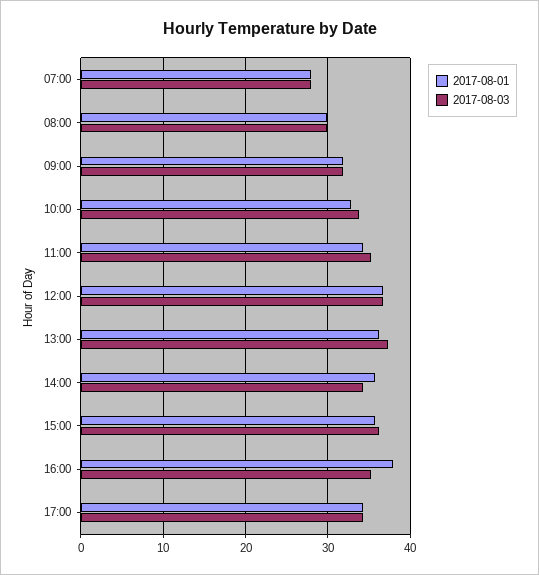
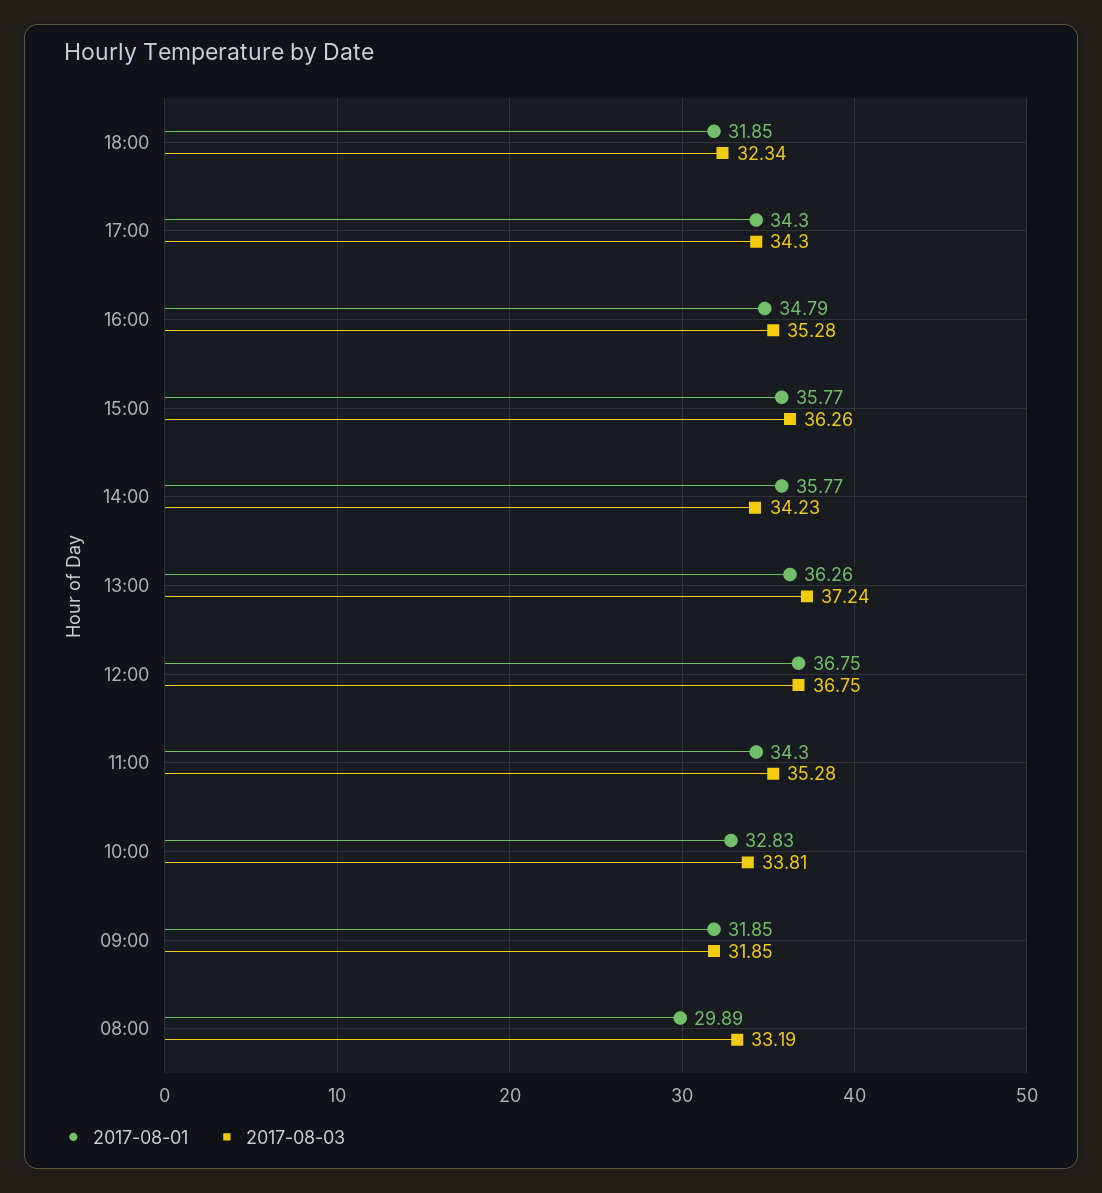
2017-08-01, 07:00: 28 -> none
2017-08-03, 07:00: 28 -> none
2017-08-03, 08:00: 30 -> 33.19
2017-08-01, 16:00: 38 -> 34.79
2017-08-01, 18:00: none -> 31.85
2017-08-03, 18:00: none -> 32.34

